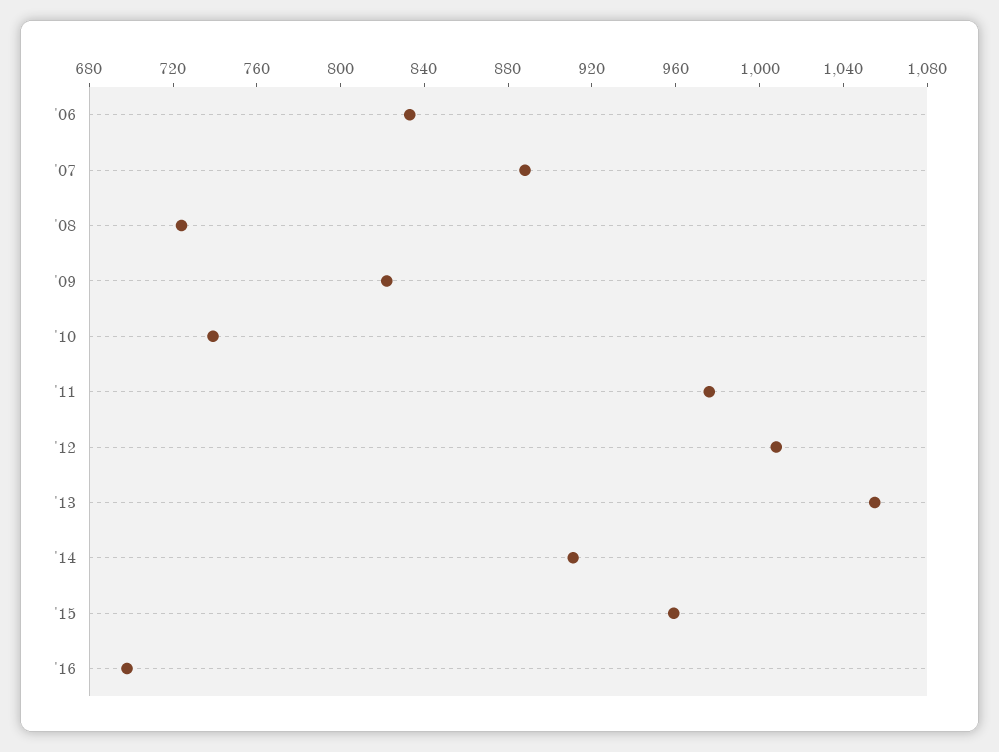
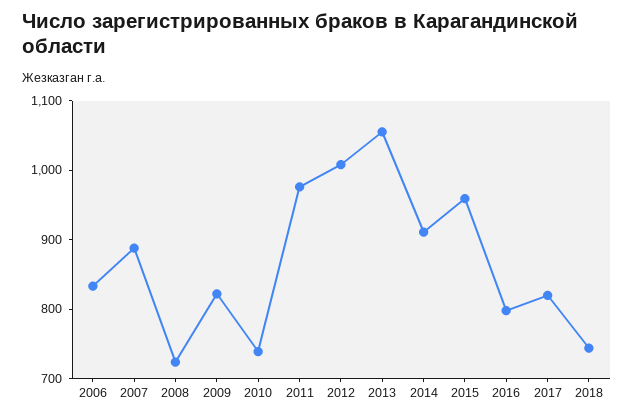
'16: 700 -> 800
2017: none -> 820
2018: none -> 740

